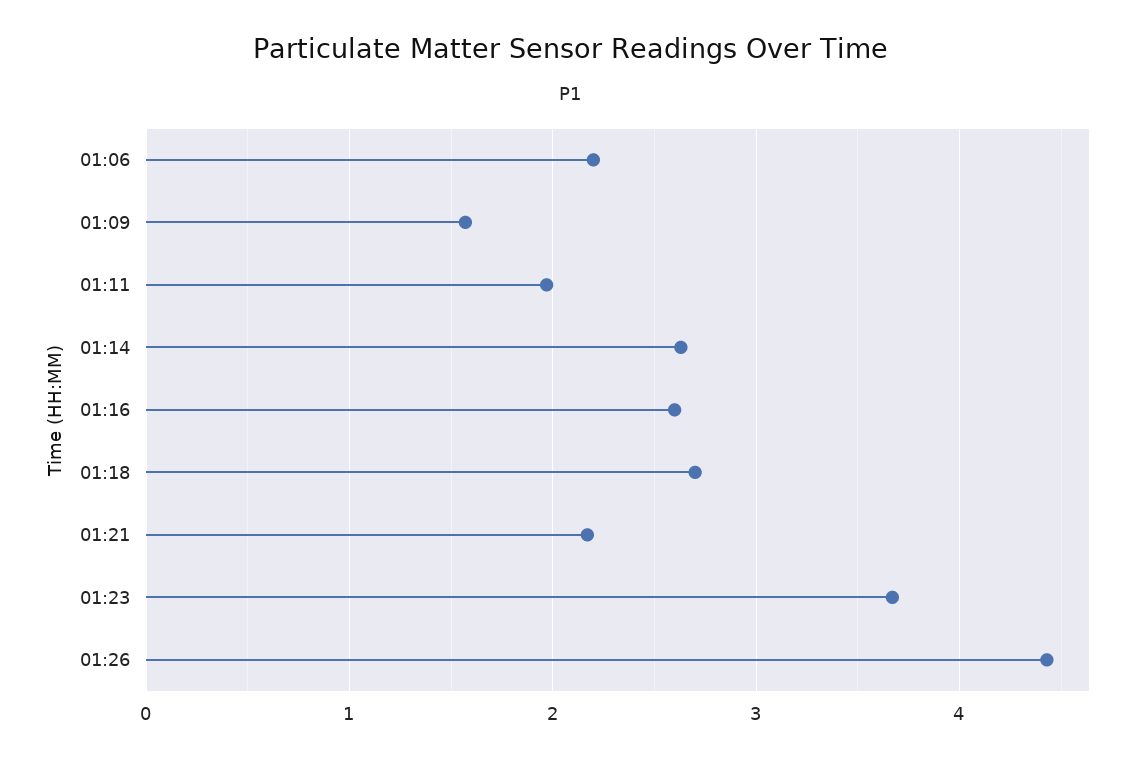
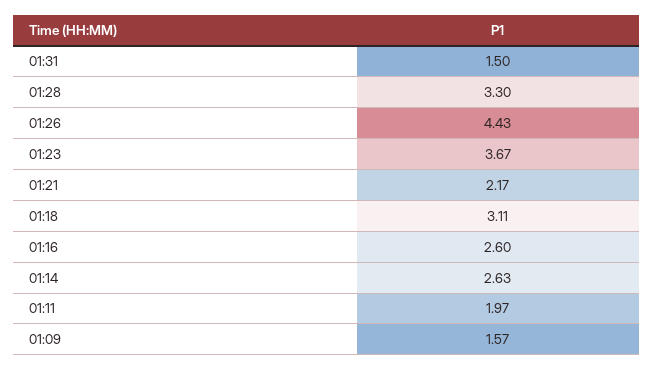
01:06: 2.2 -> none
01:18: 2.7 -> 3.11
01:31: none -> 1.5
01:28: none -> 3.3

